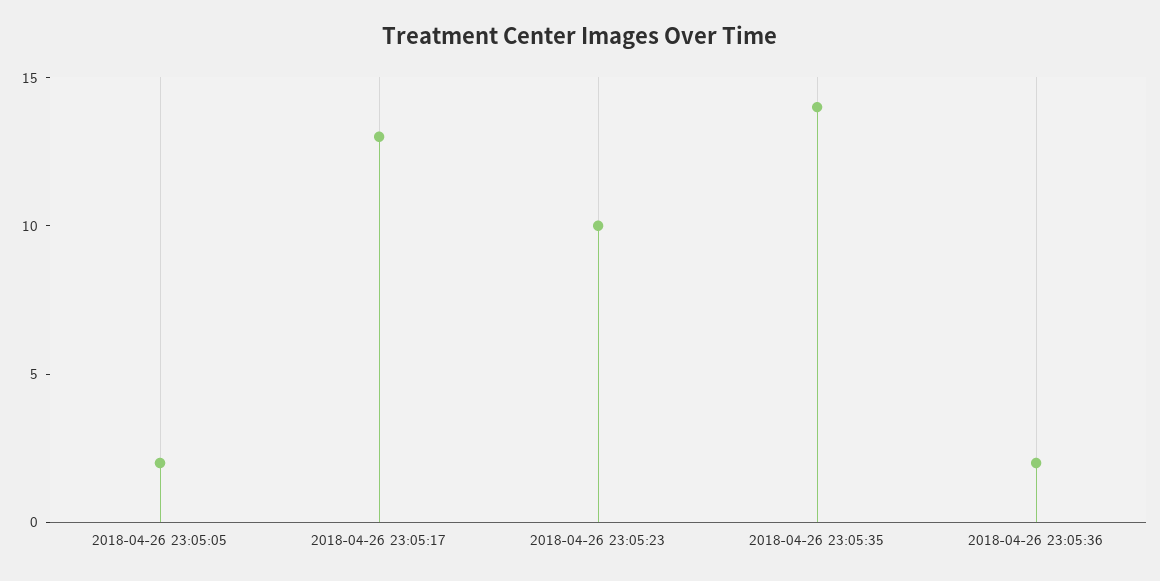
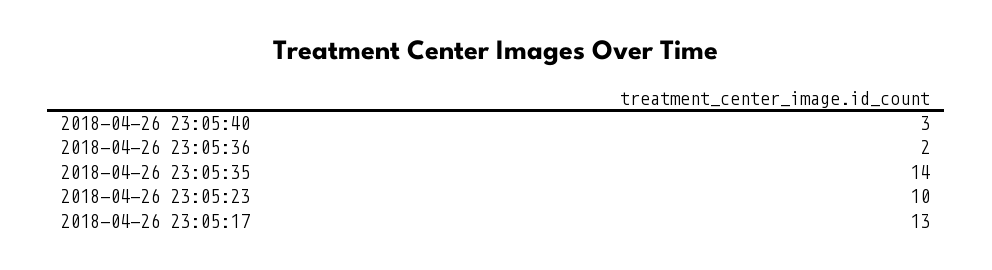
2018-04-26 23:05:05: 2 -> none
2018-04-26 23:05:40: none -> 3

